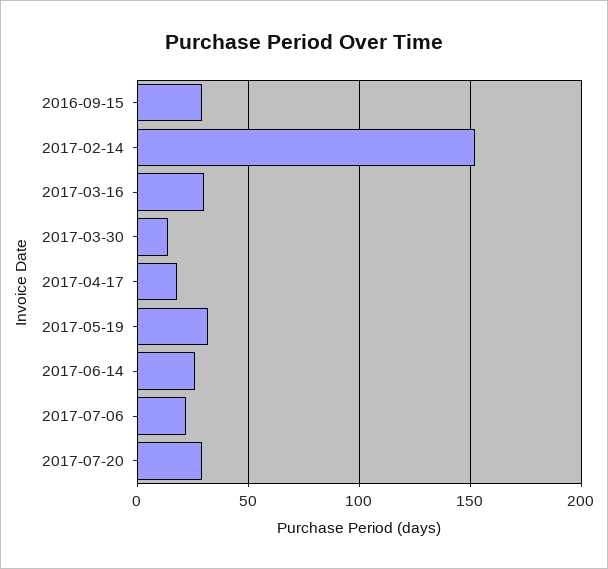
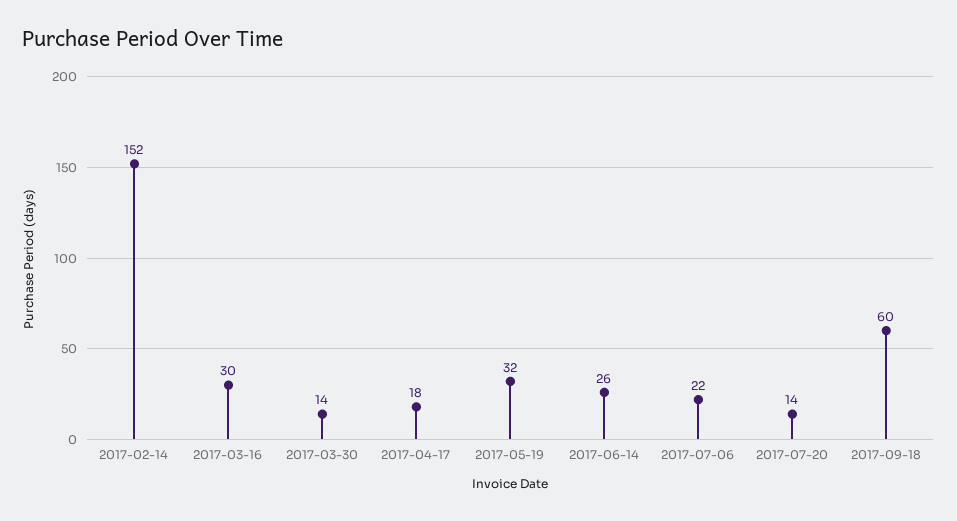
2016-09-15: 30 -> none
2017-07-20: 30 -> 14
2017-09-18: none -> 60

